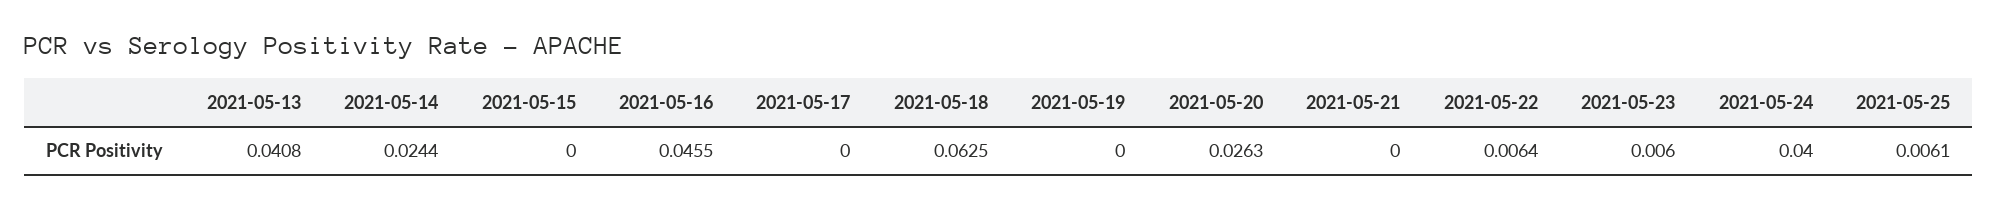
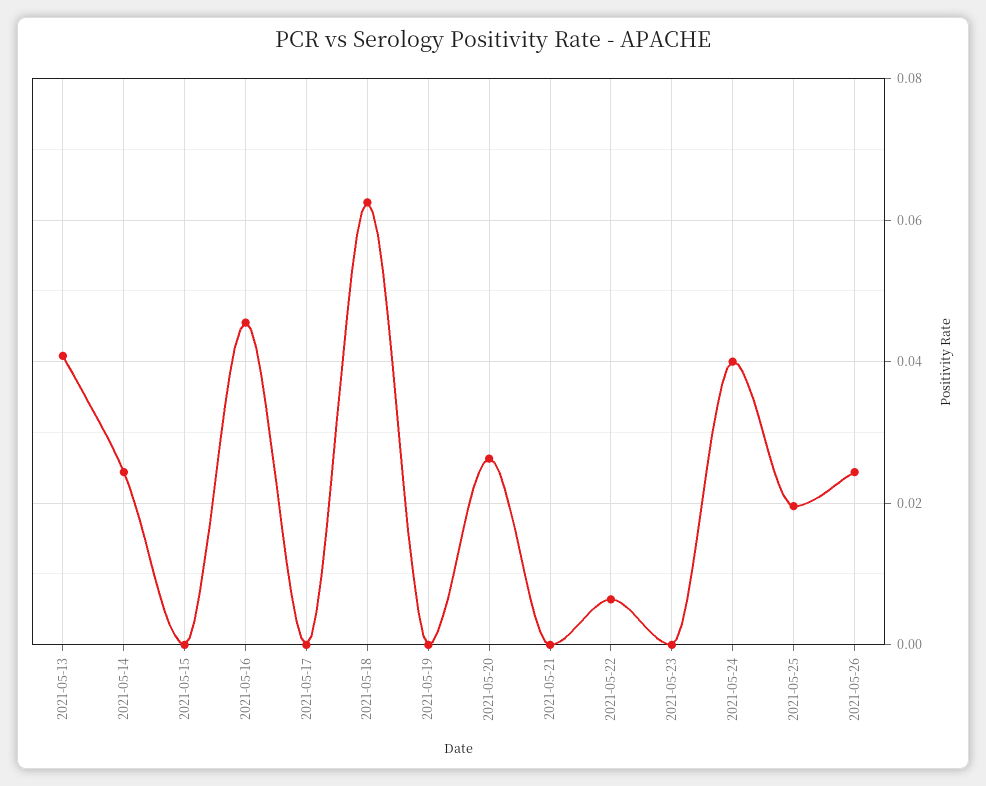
2021-05-23: 0.006 -> 0
2021-05-25: 0.0061 -> 0.02
2021-05-26: none -> 0.024

